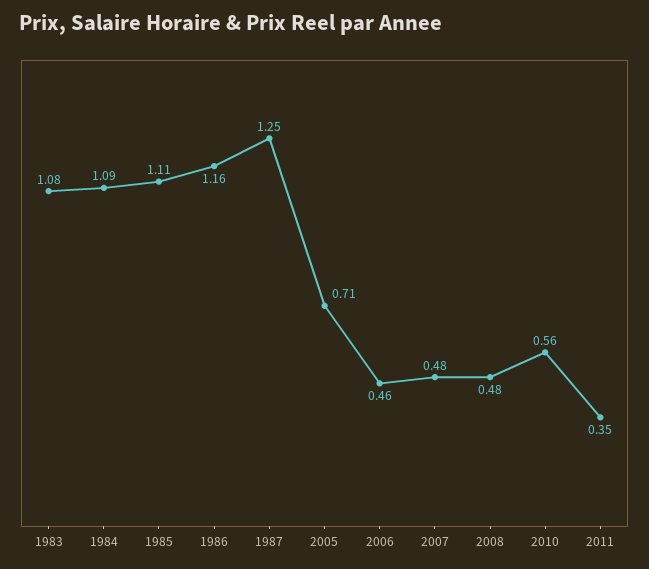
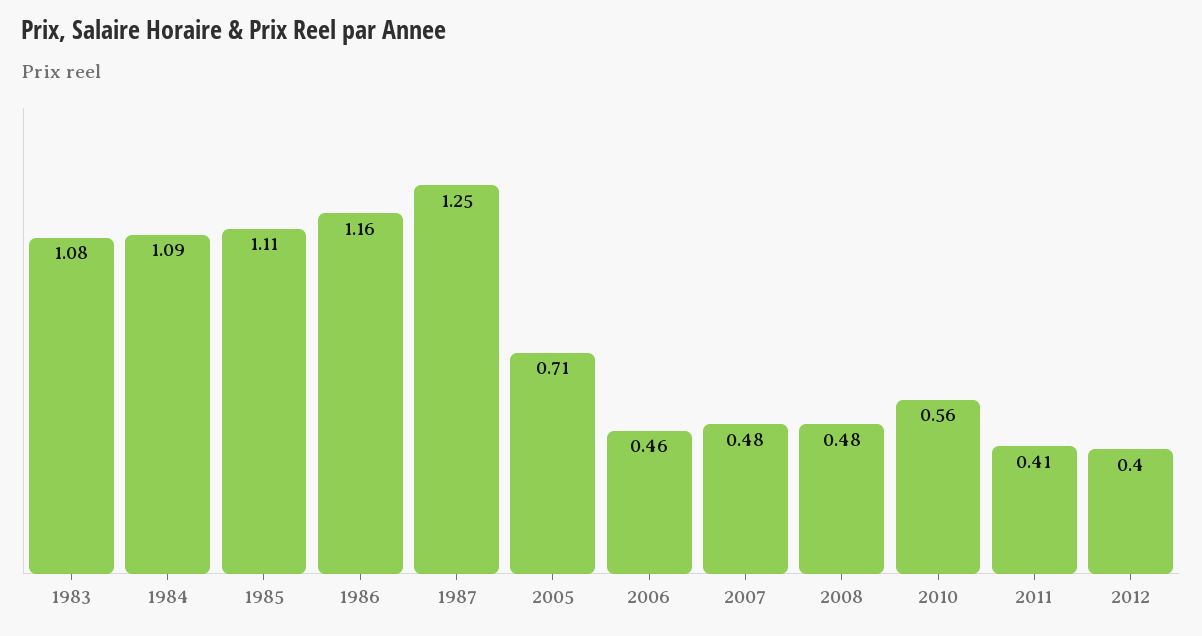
2011: 0.35 -> 0.41
2012: none -> 0.4

